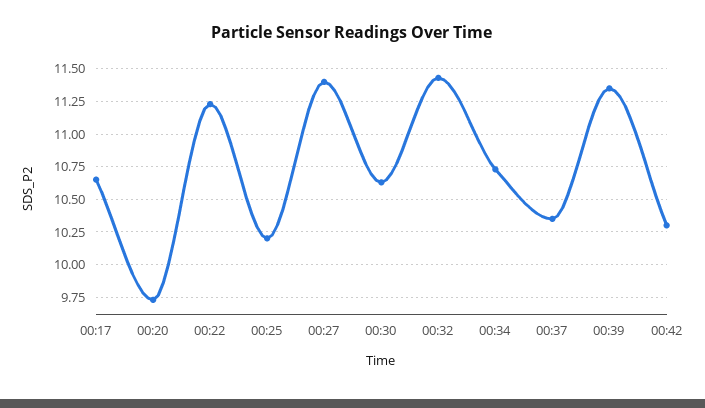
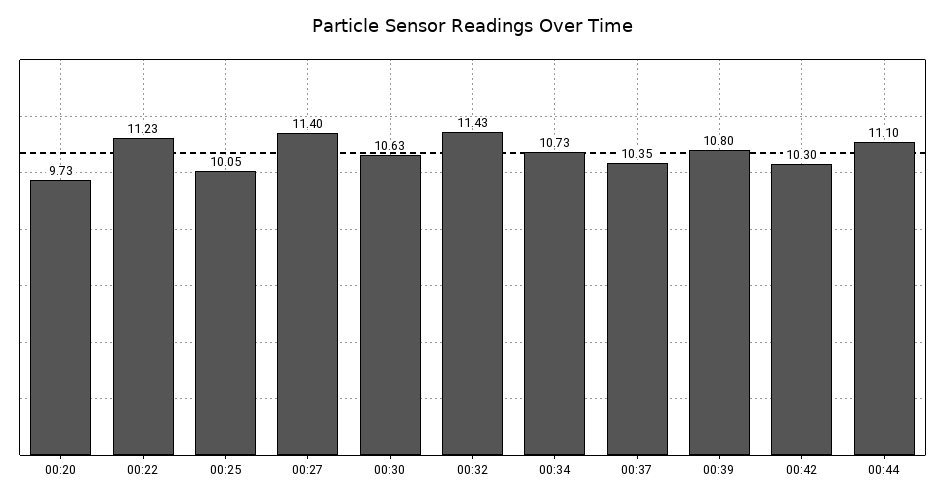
00:17: 10.65 -> none
00:25: 10.2 -> 10.05
00:39: 11.35 -> 10.8
00:44: none -> 11.1

